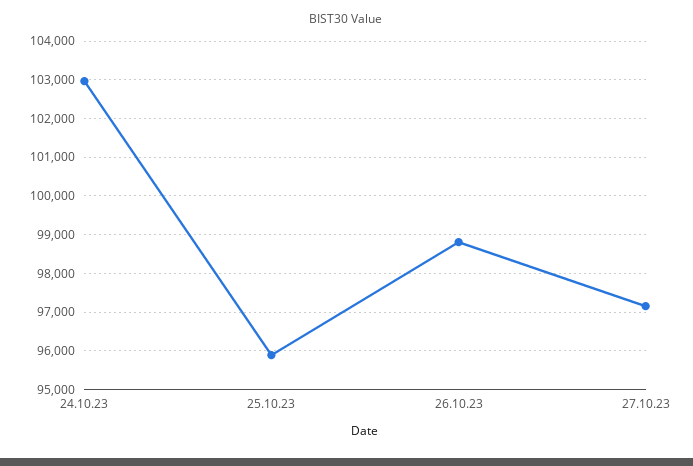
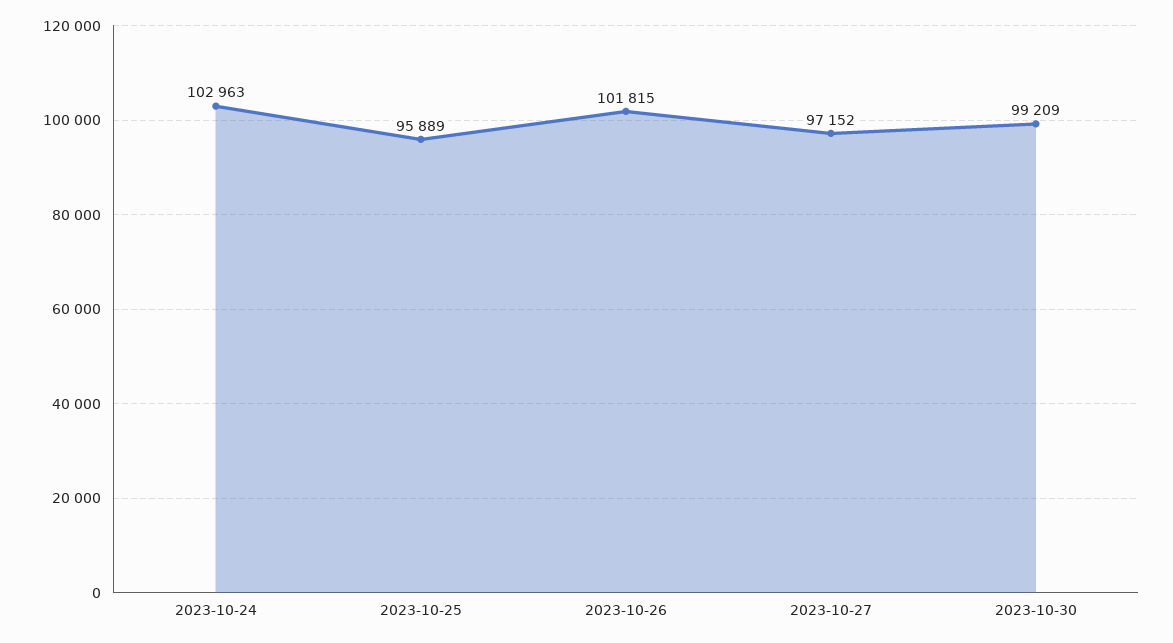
26.10.23: 98800 -> 101815
2023-10-30: none -> 99209

